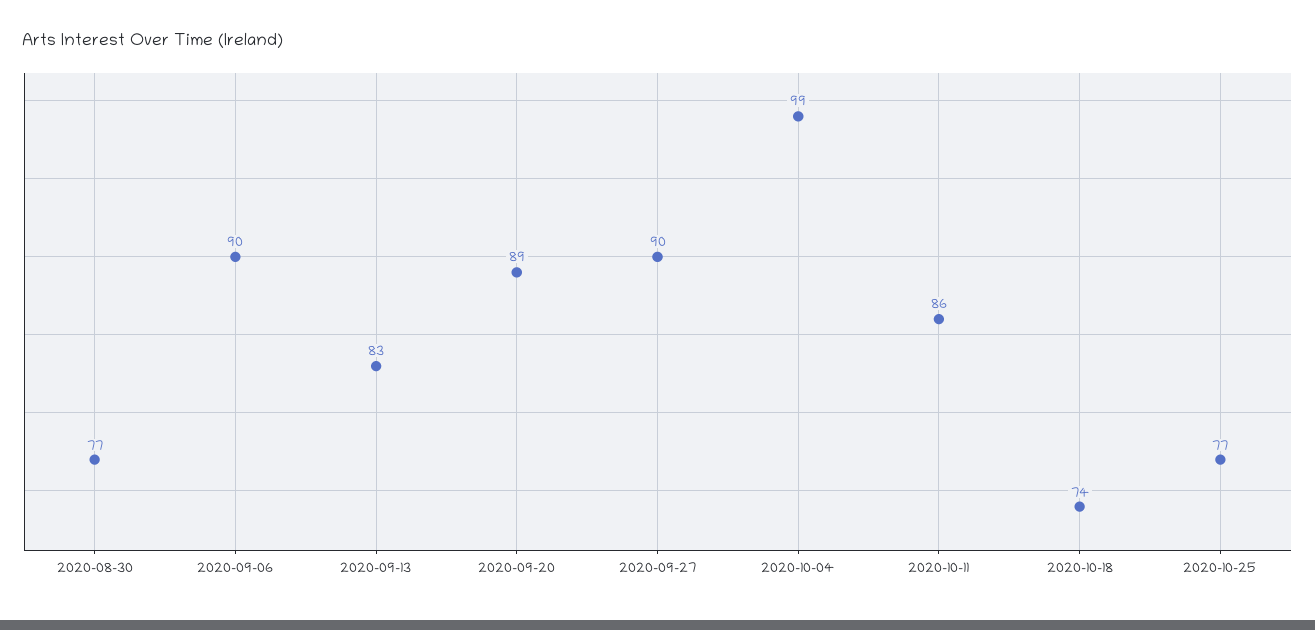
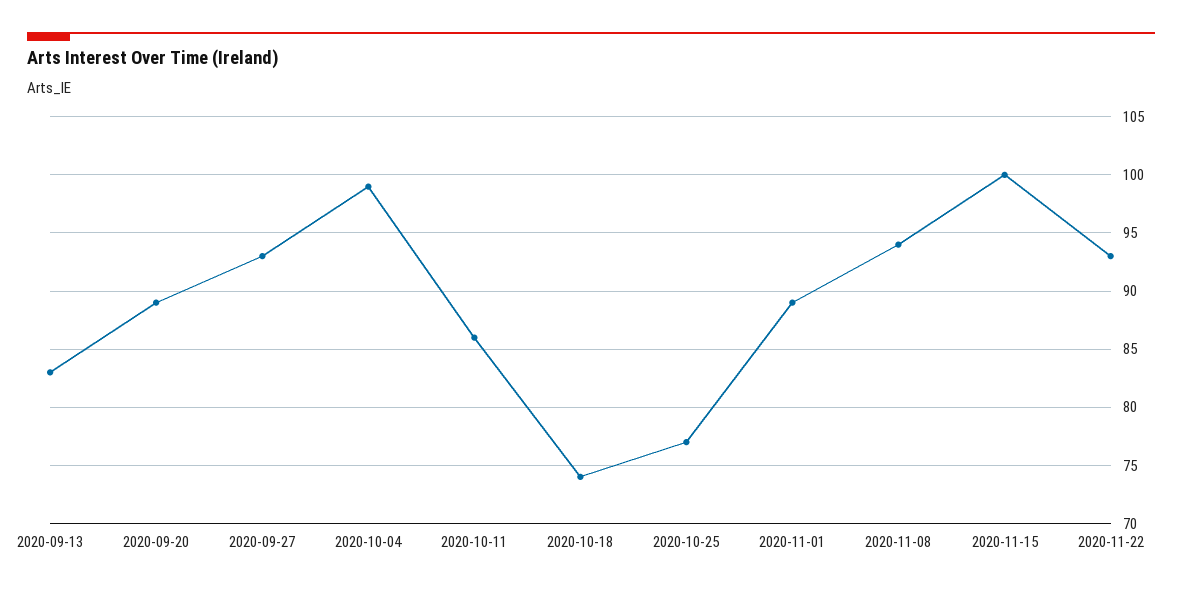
2020-08-30: 77 -> none
2020-09-06: 90 -> none
2020-09-27: 90 -> 93
2020-11-01: none -> 89
2020-11-08: none -> 94
2020-11-15: none -> 100
2020-11-22: none -> 93

